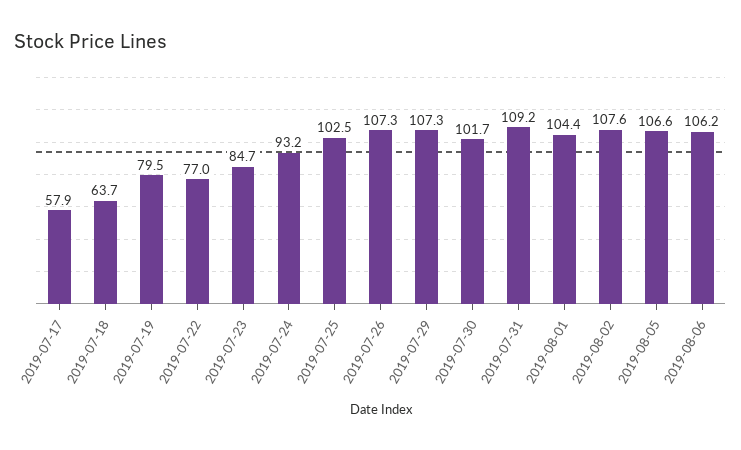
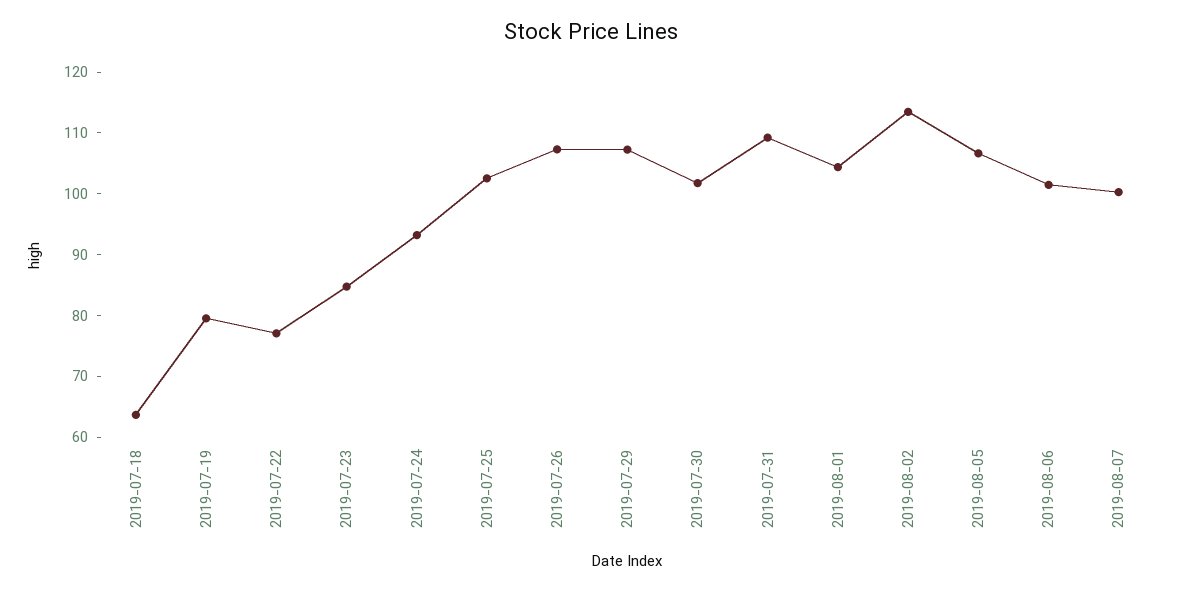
2019-07-17: 57.9 -> none
2019-08-02: 107.6 -> 114
2019-08-06: 106.2 -> 102
2019-08-07: none -> 100

